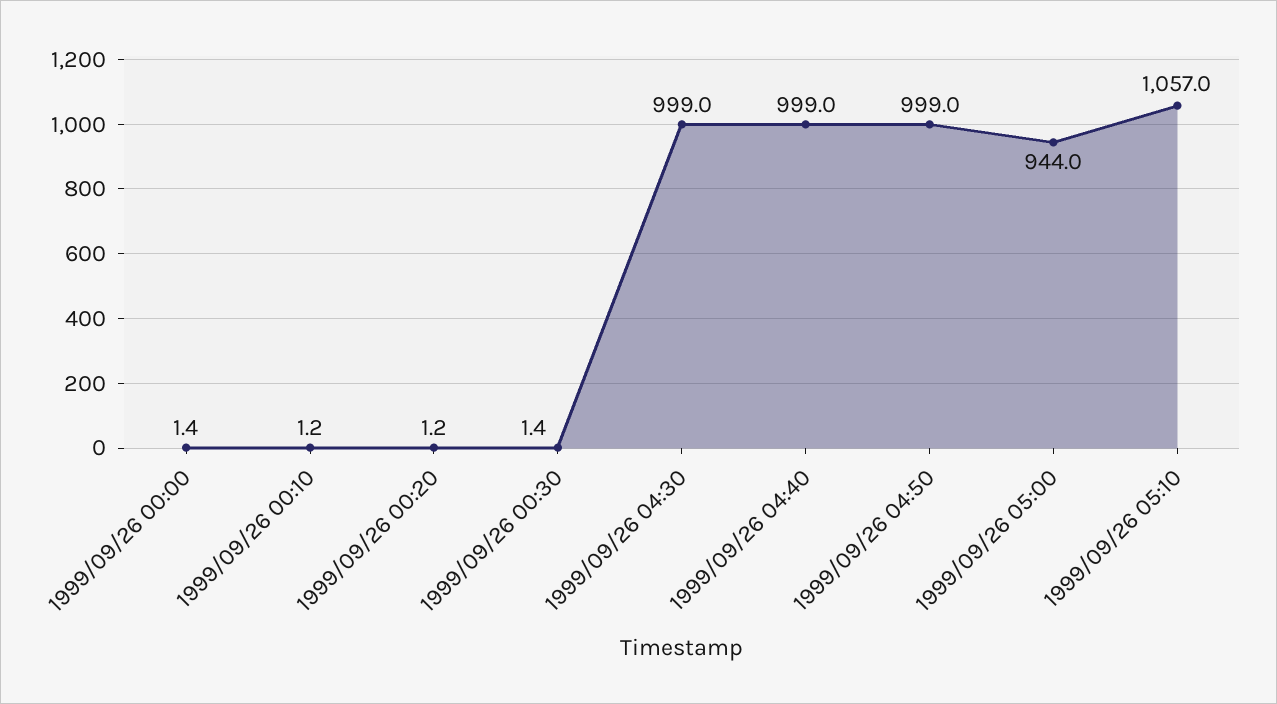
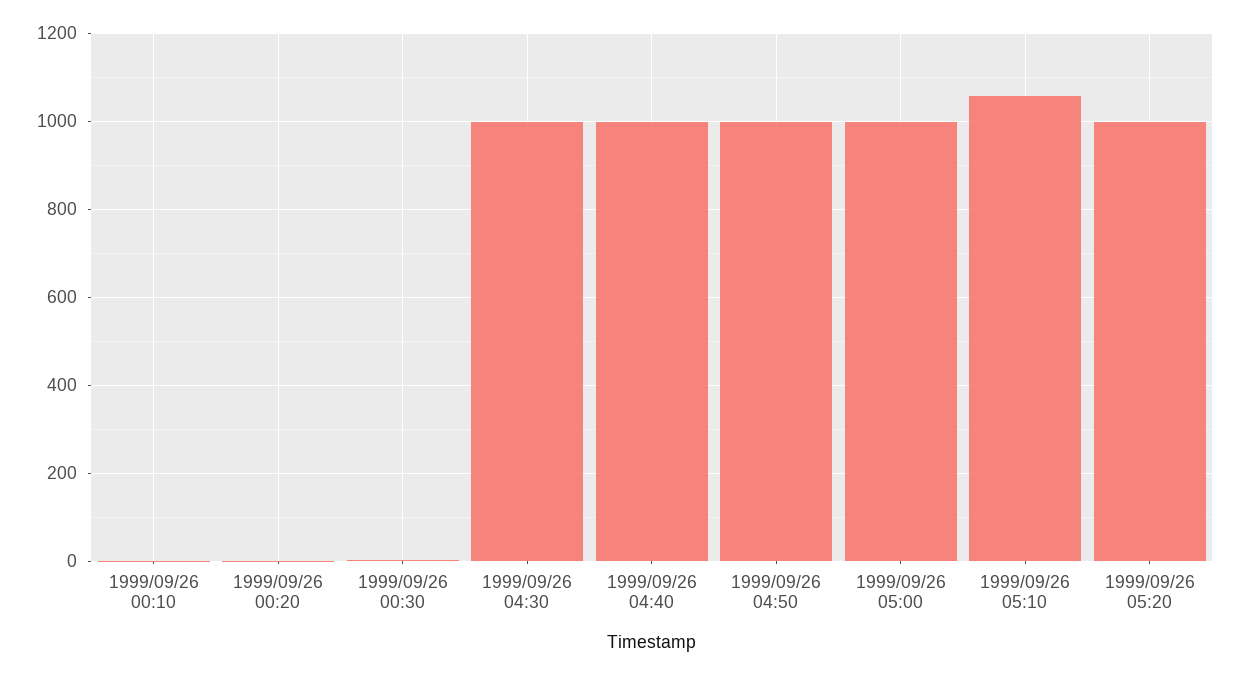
1999/09/26 00:00: 1.4 -> none
1999/09/26 05:00: 944 -> 1000
1999/09/26 05:20: none -> 1000

